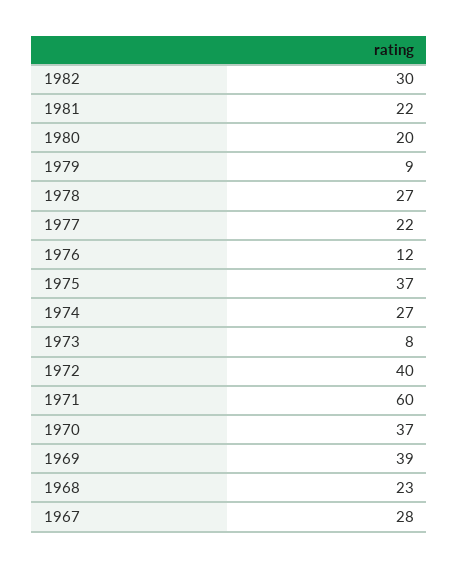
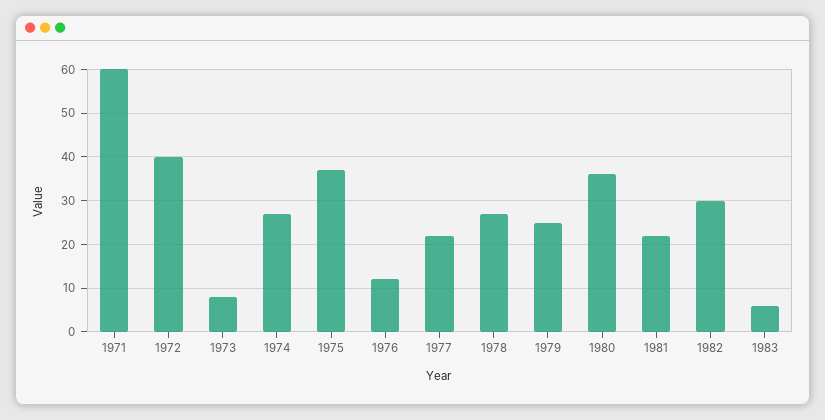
1980: 20 -> 35
1979: 9 -> 25
1970: 37 -> none
1969: 39 -> none
1968: 23 -> none
1967: 28 -> none
1983: none -> 5

